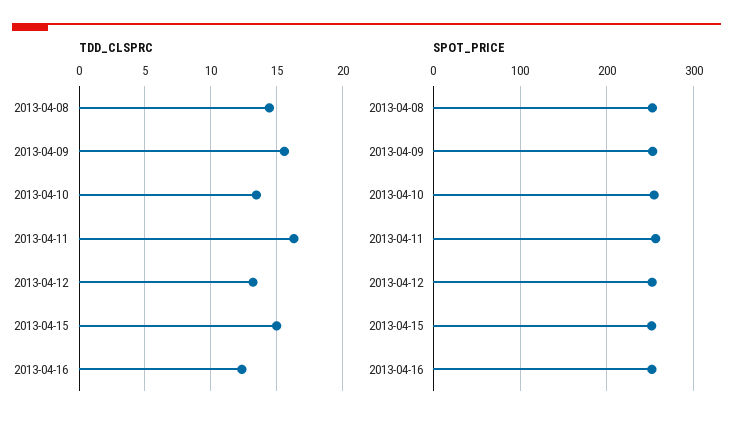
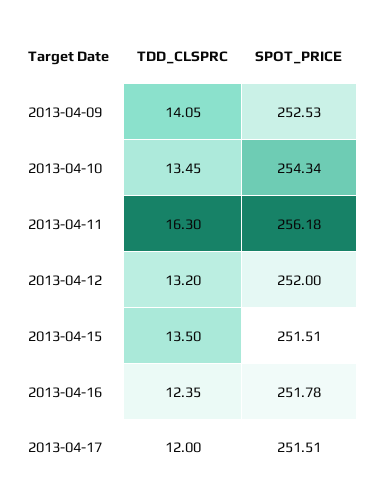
TDD_CLSPRC, 2013-04-08: 14.5 -> none
TDD_CLSPRC, 2013-04-09: 15.5 -> 14.05
TDD_CLSPRC, 2013-04-15: 15 -> 13.5
SPOT_PRICE, 2013-04-08: 250 -> none
TDD_CLSPRC, 2013-04-17: none -> 12
SPOT_PRICE, 2013-04-17: none -> 251.51

